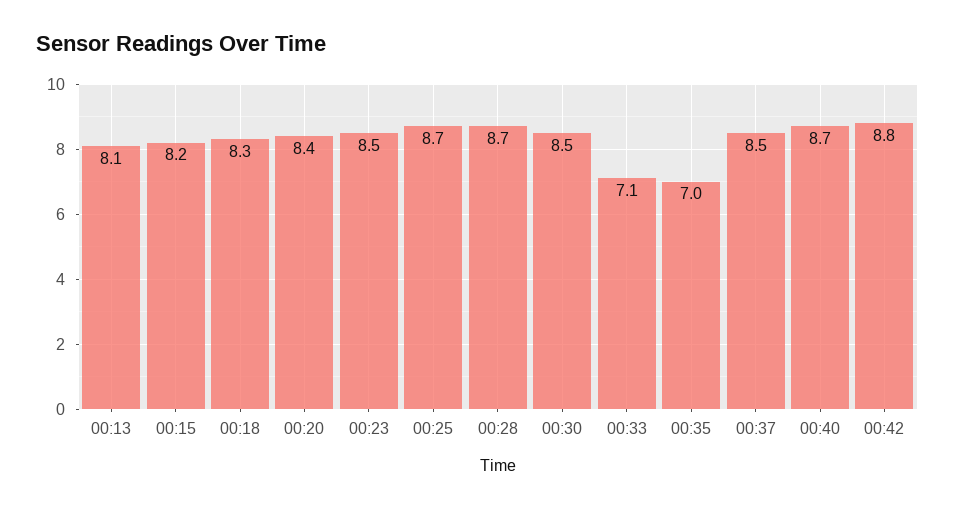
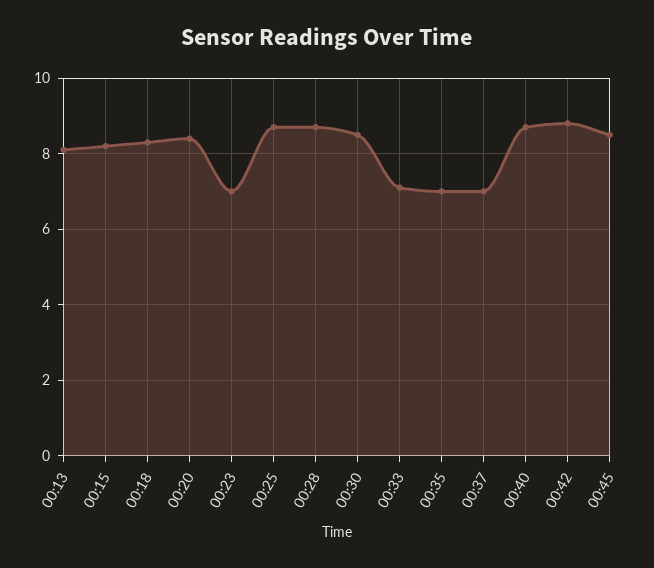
00:23: 8.5 -> 7
00:37: 8.5 -> 7
00:45: none -> 8.5

